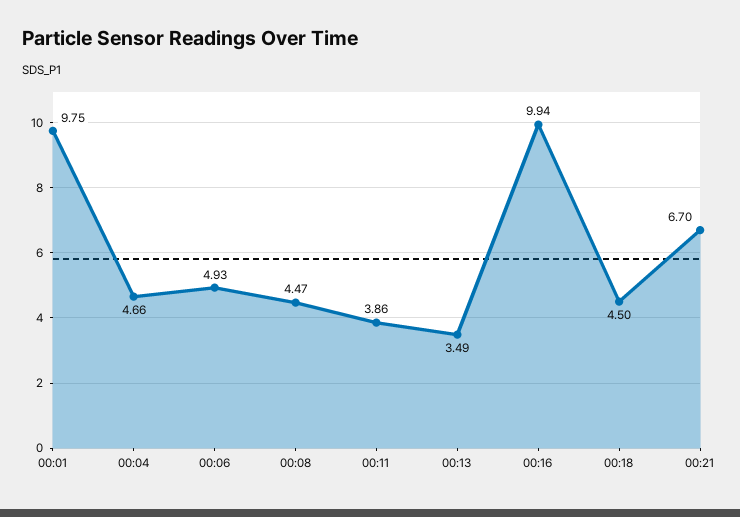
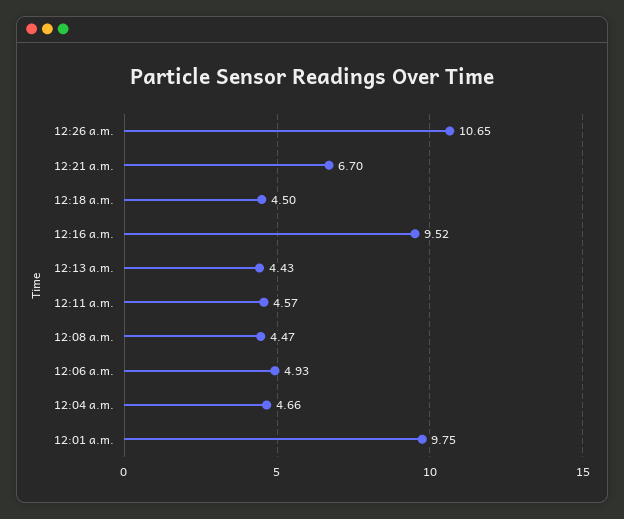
00:11: 3.86 -> 4.57
00:13: 3.49 -> 4.43
00:16: 9.94 -> 9.52
12:26 a.m.: none -> 10.65

